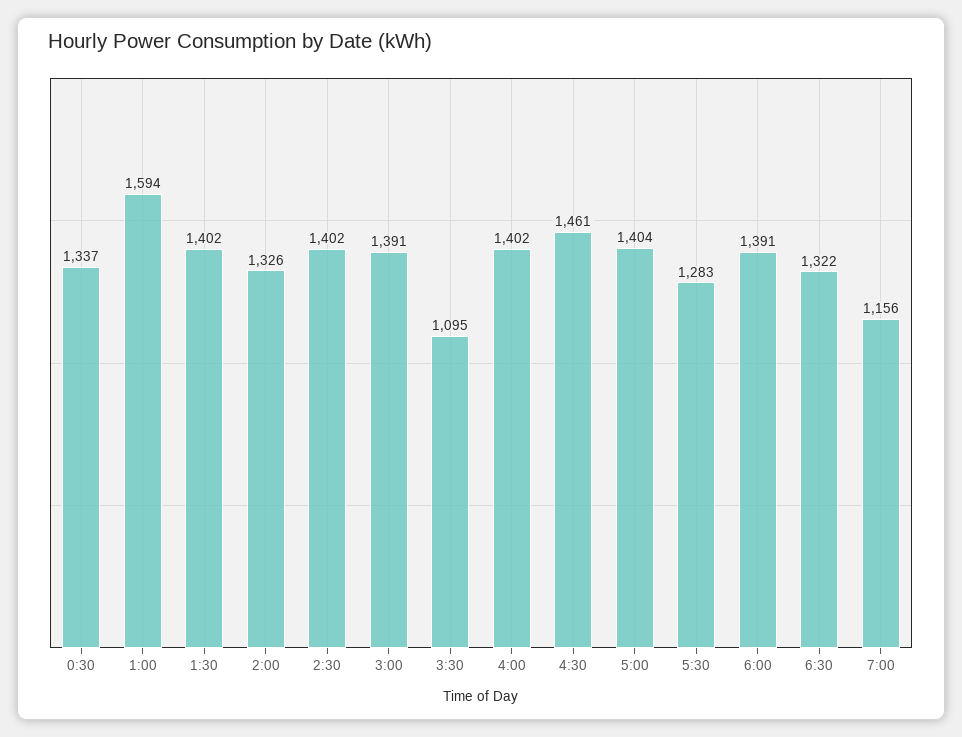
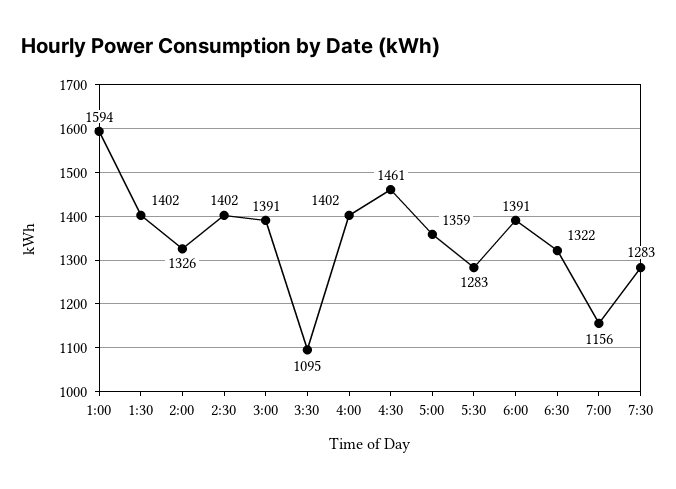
0:30: 1337 -> none
5:00: 1404 -> 1359
7:30: none -> 1283

